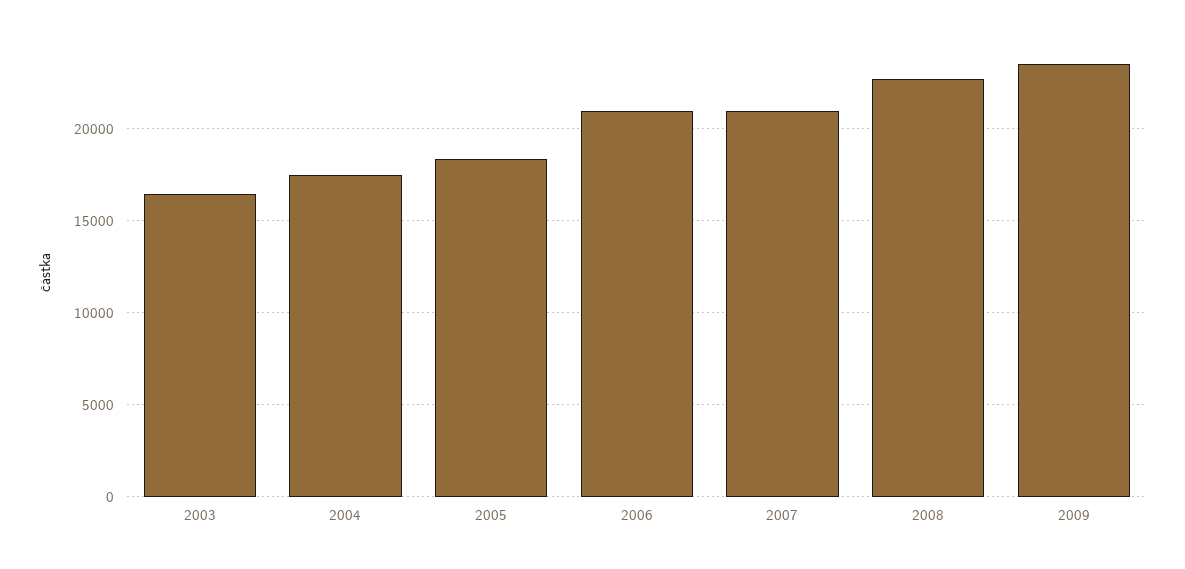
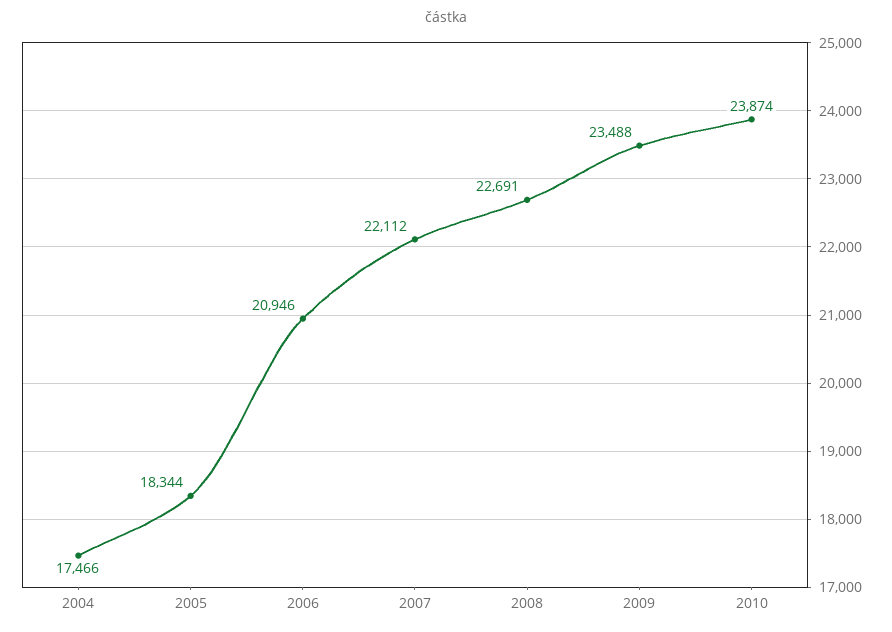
2003: 16500 -> none
2007: 21000 -> 22112
2010: none -> 23874

